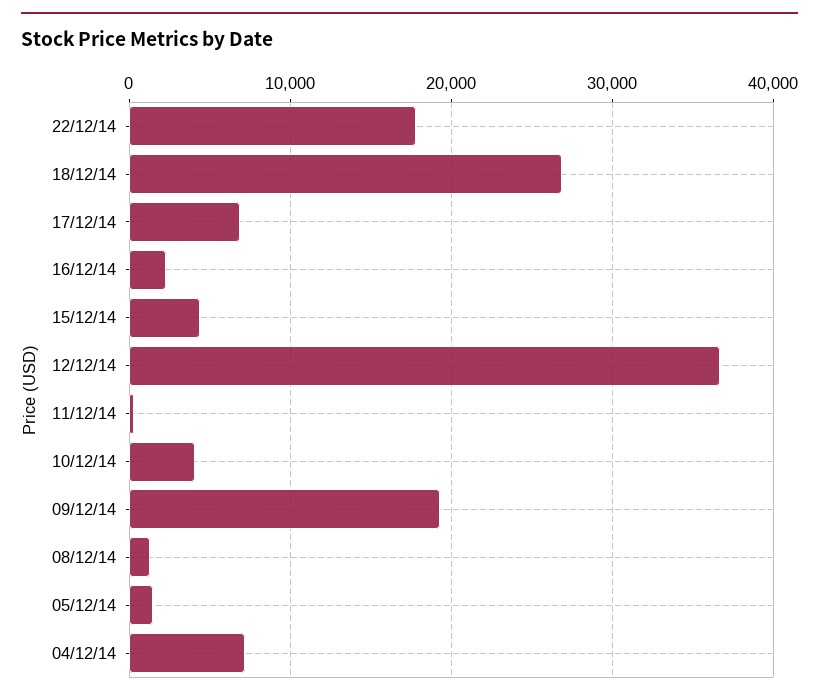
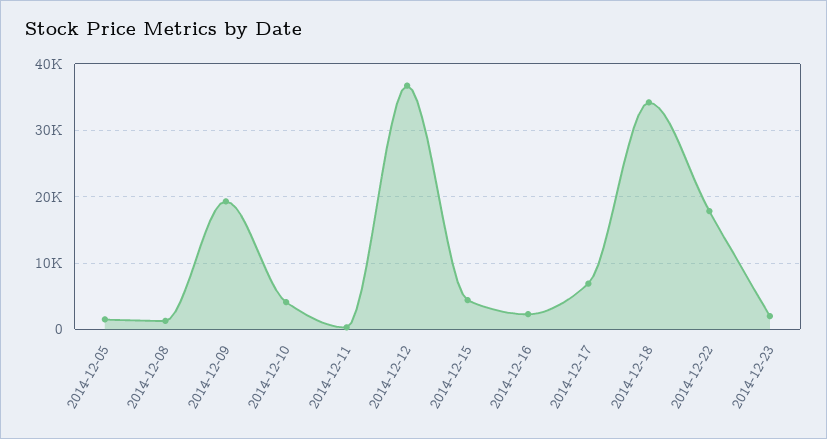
18/12/14: 27000 -> 34000
04/12/14: 7000 -> none
2014-12-23: none -> 2000

